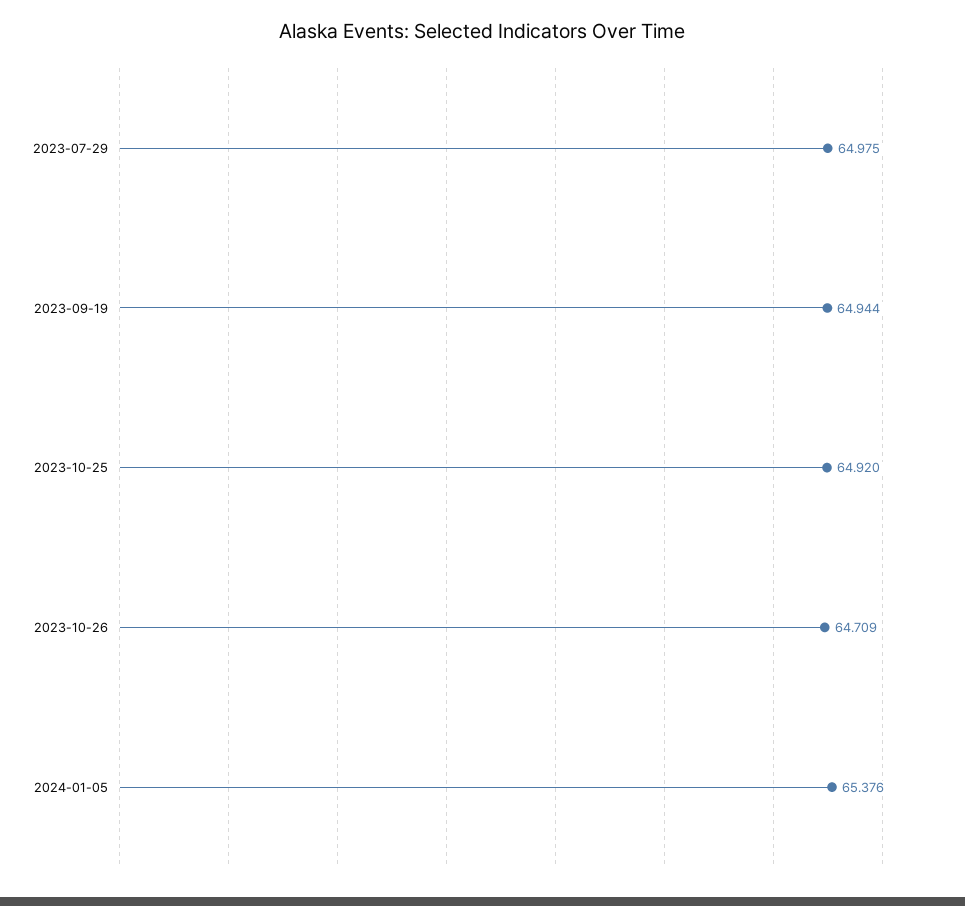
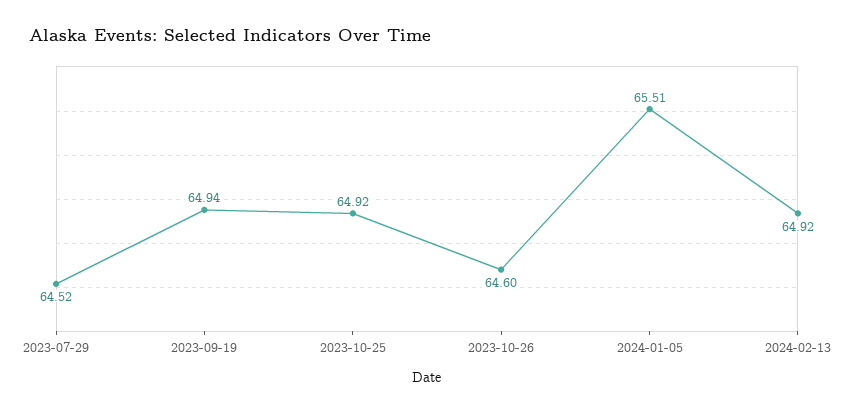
2023-07-29: 64.975 -> 64.52
2023-10-26: 64.709 -> 64.6
2024-01-05: 65.376 -> 65.51
2024-02-13: none -> 64.92

